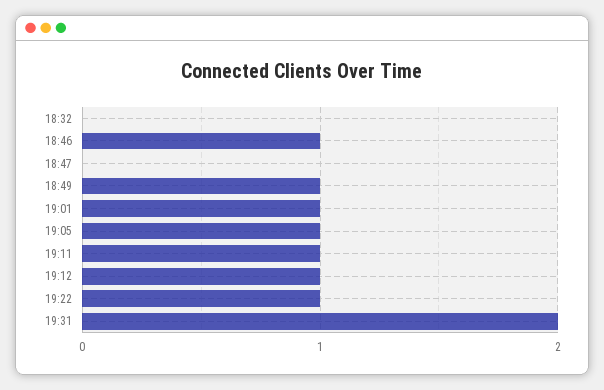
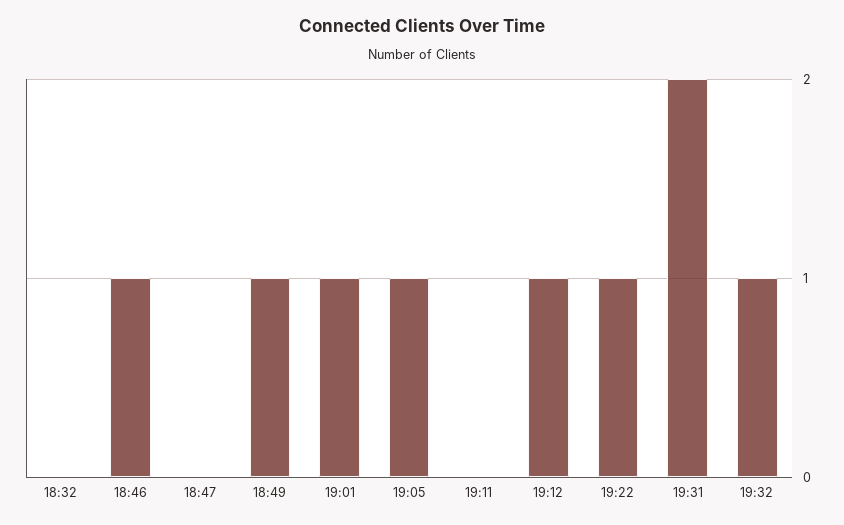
19:11: 1 -> 0
19:32: none -> 1

